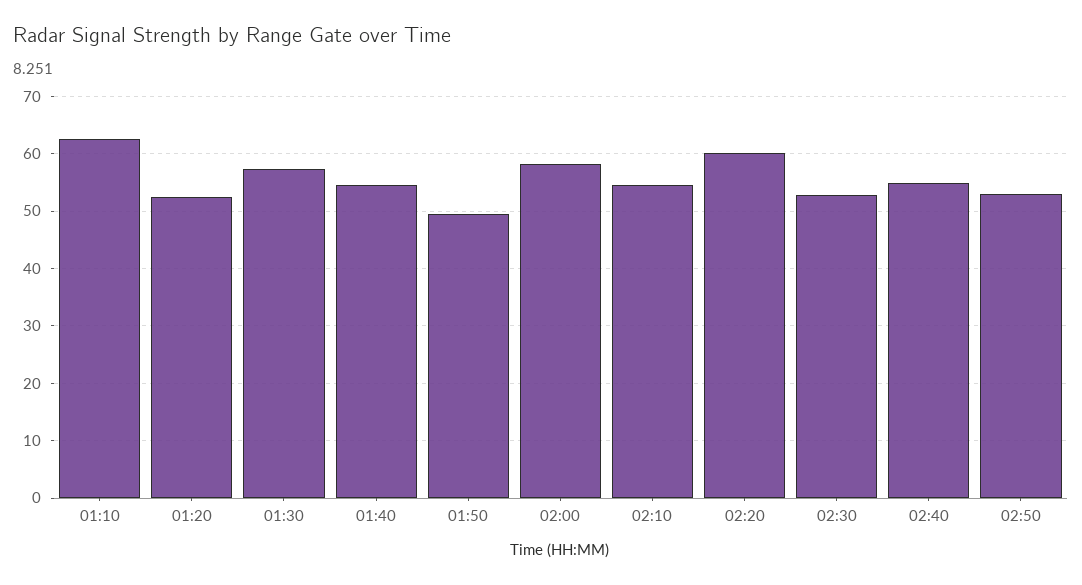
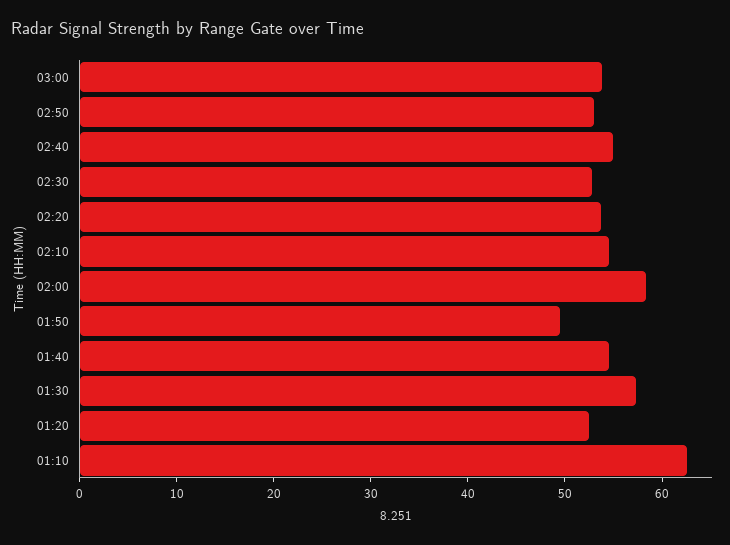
02:20: 60 -> 54
03:00: none -> 54

